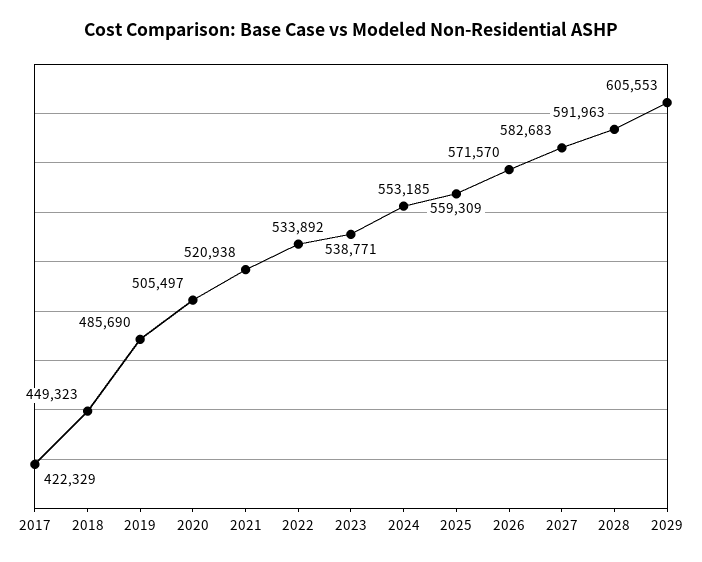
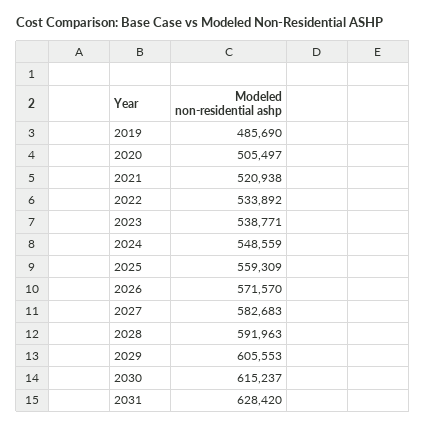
2017: 422329 -> none
2018: 449323 -> none
2024: 553185 -> 548559
2030: none -> 615237
2031: none -> 628420

